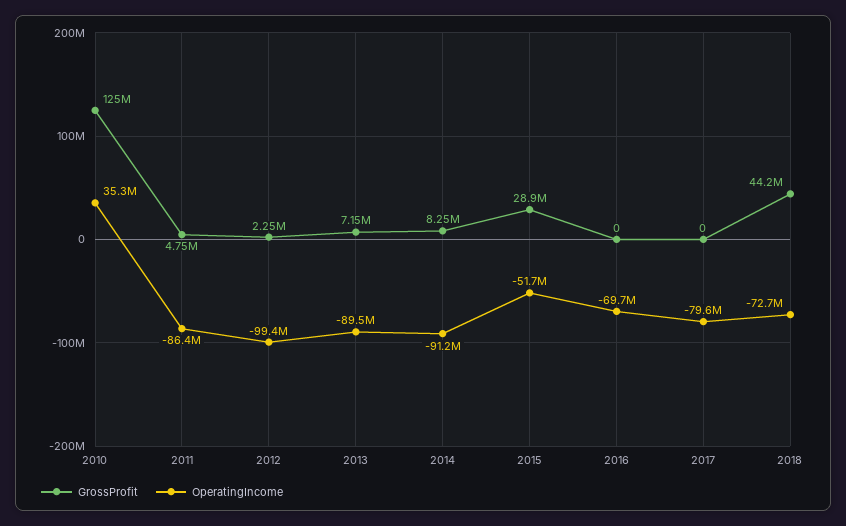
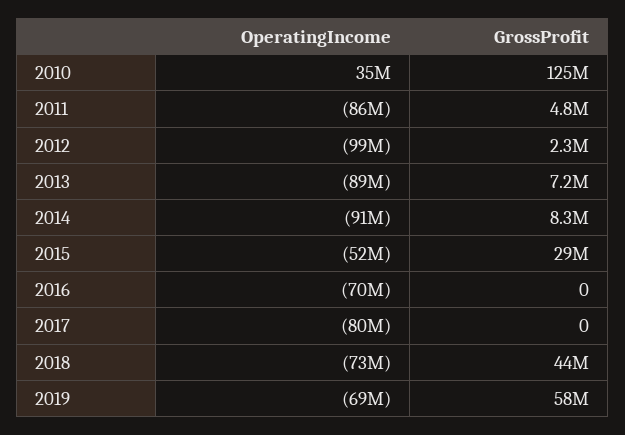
OperatingIncome, 2019: none -> -69000000
GrossProfit, 2019: none -> 58000000

